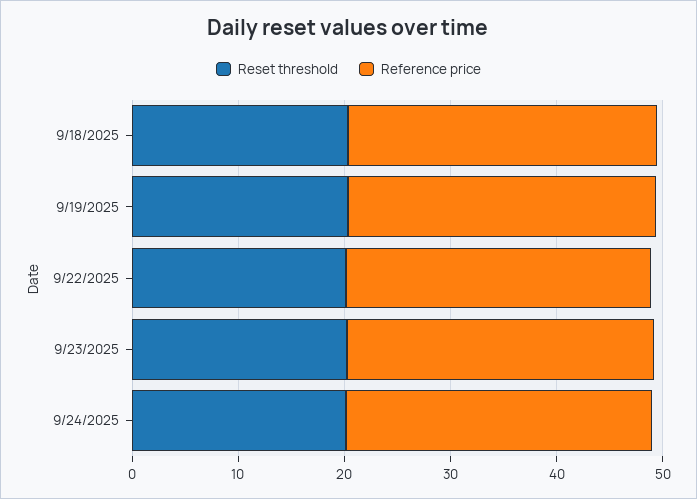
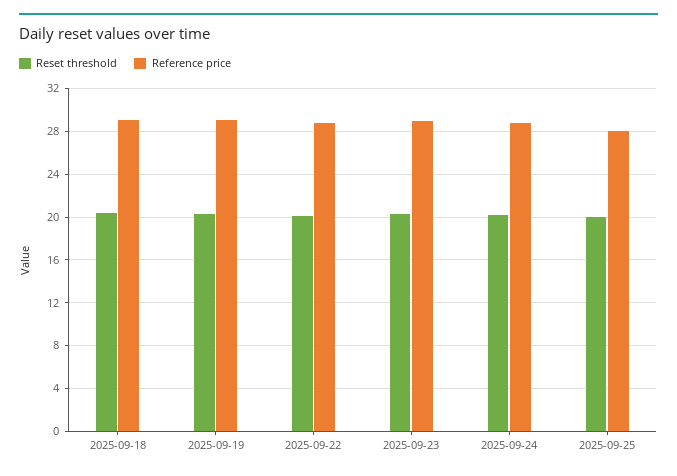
Reset threshold, 2025-09-25: none -> 20
Reference price, 2025-09-25: none -> 28

